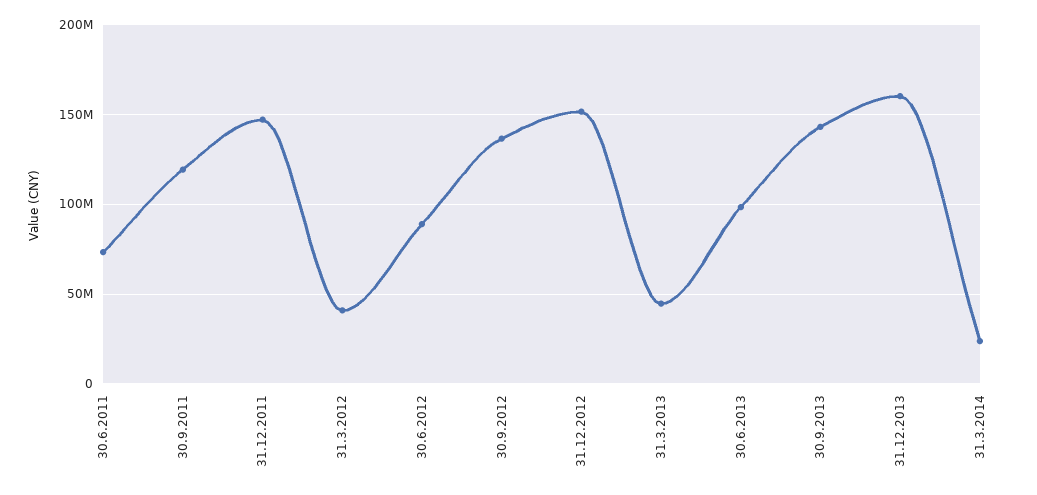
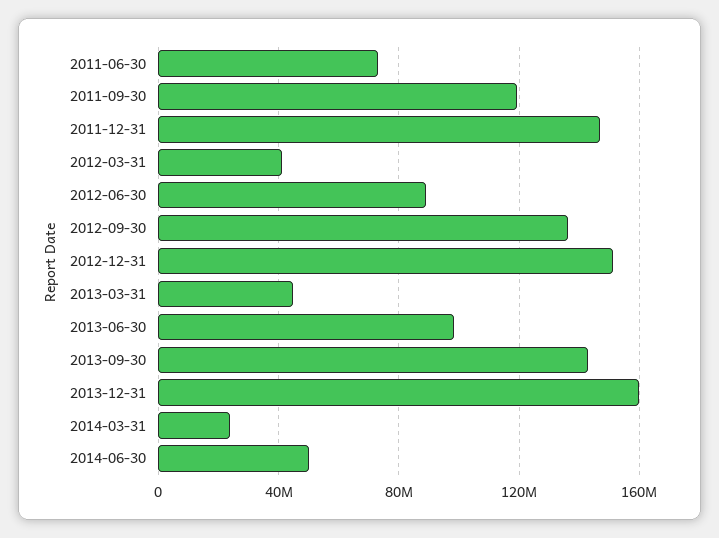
2014-06-30: none -> 50000000

